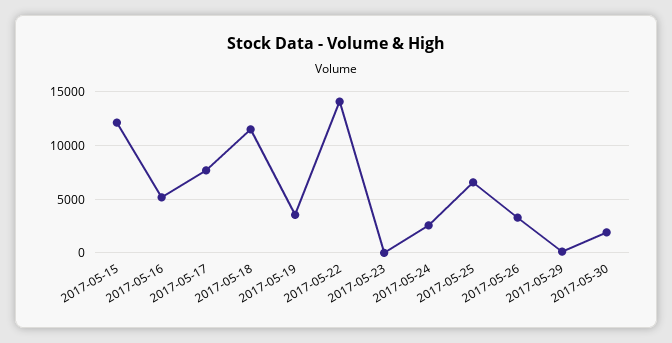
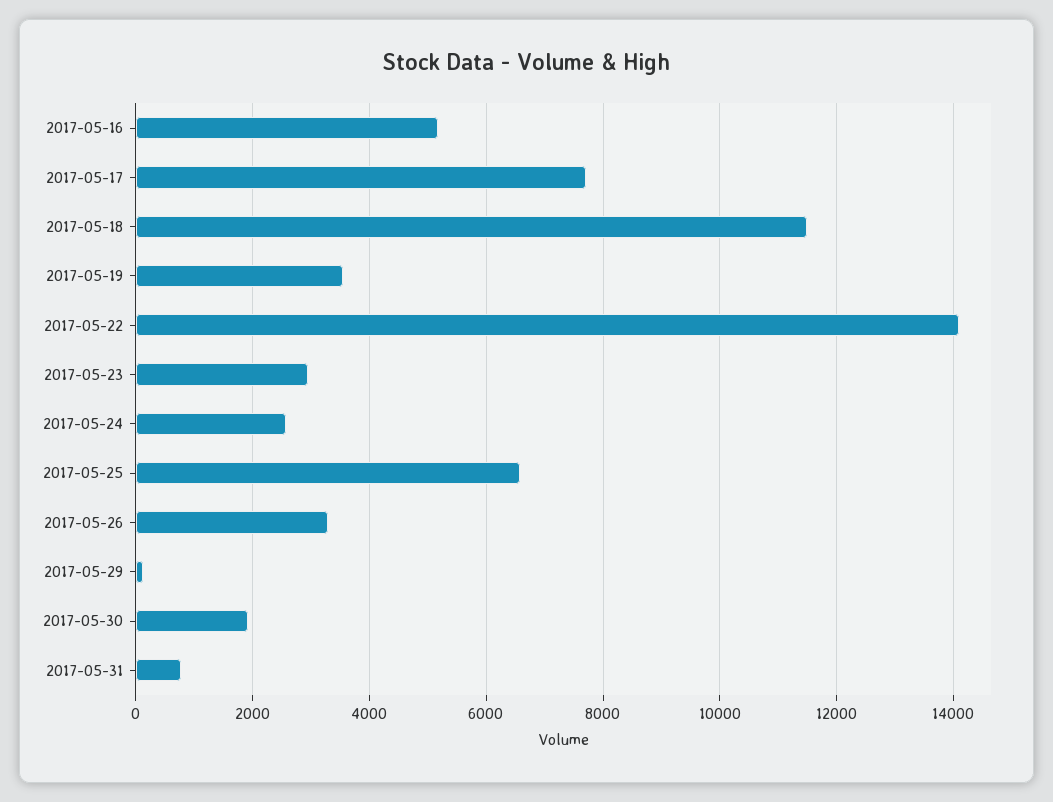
2017-05-15: 12000 -> none
2017-05-23: 0 -> 3000
2017-05-31: none -> 800

